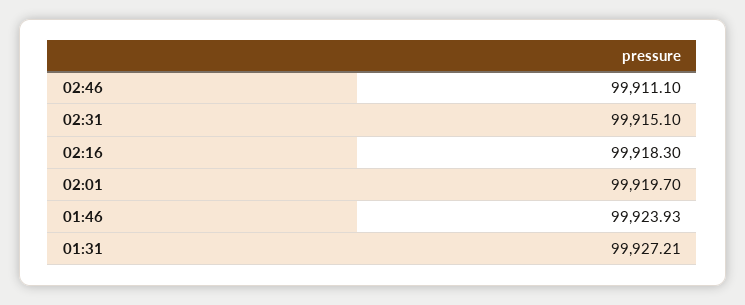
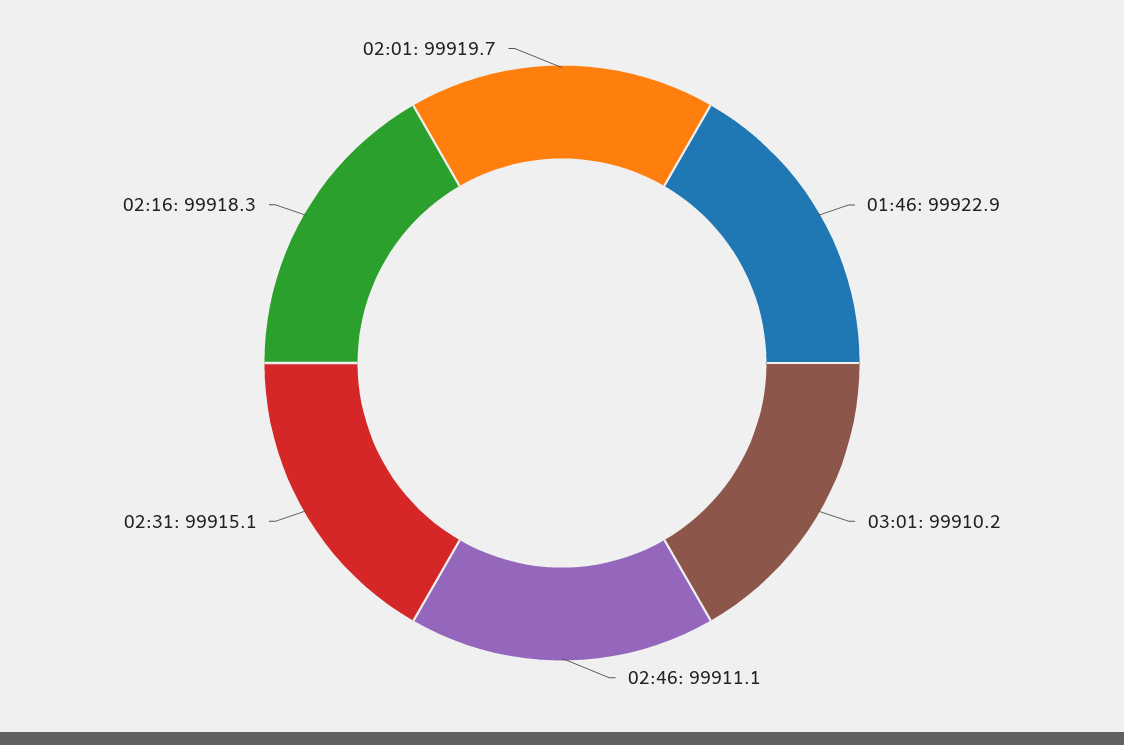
01:46: 99923.93 -> 99922.9
01:31: 99927.21 -> none
03:01: none -> 99910.2

